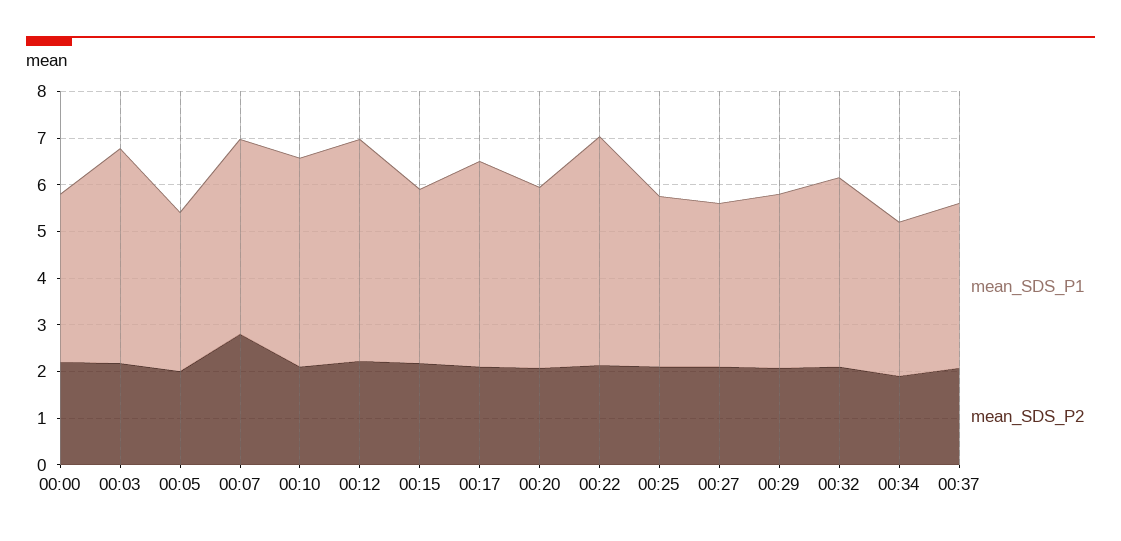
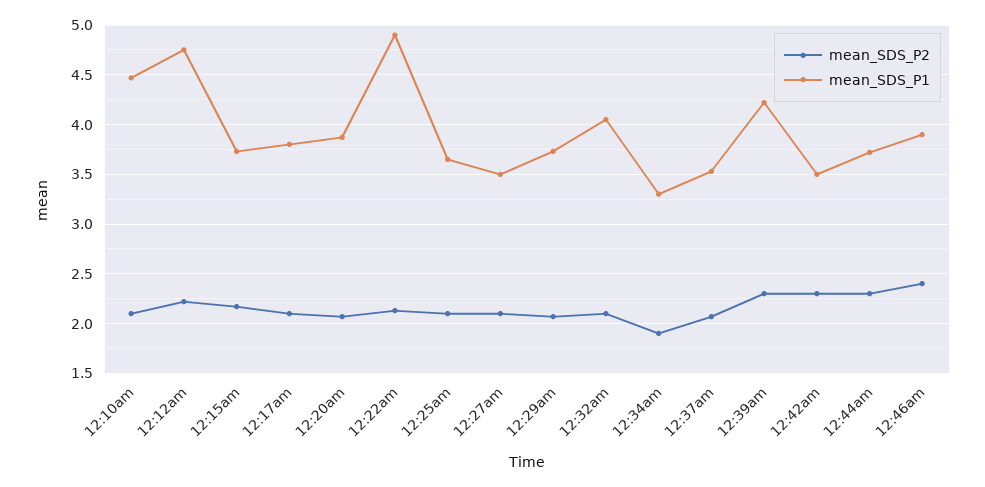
mean_SDS_P1, 00:00: 3.6 -> none
mean_SDS_P2, 00:00: 2.2 -> none
mean_SDS_P1, 00:03: 4.6 -> none
mean_SDS_P2, 00:03: 2.2 -> none
mean_SDS_P1, 00:05: 3.4 -> none
mean_SDS_P2, 00:05: 2 -> none
mean_SDS_P1, 00:07: 4.2 -> none
mean_SDS_P2, 00:07: 2.8 -> none
mean_SDS_P1, 00:17: 4.4 -> 3.8
mean_SDS_P2, 12:39am: none -> 2.3
mean_SDS_P1, 12:39am: none -> 4.2
mean_SDS_P2, 12:42am: none -> 2.3
mean_SDS_P1, 12:42am: none -> 3.5
mean_SDS_P2, 12:44am: none -> 2.3
mean_SDS_P1, 12:44am: none -> 3.7
mean_SDS_P2, 12:46am: none -> 2.4
mean_SDS_P1, 12:46am: none -> 3.9

